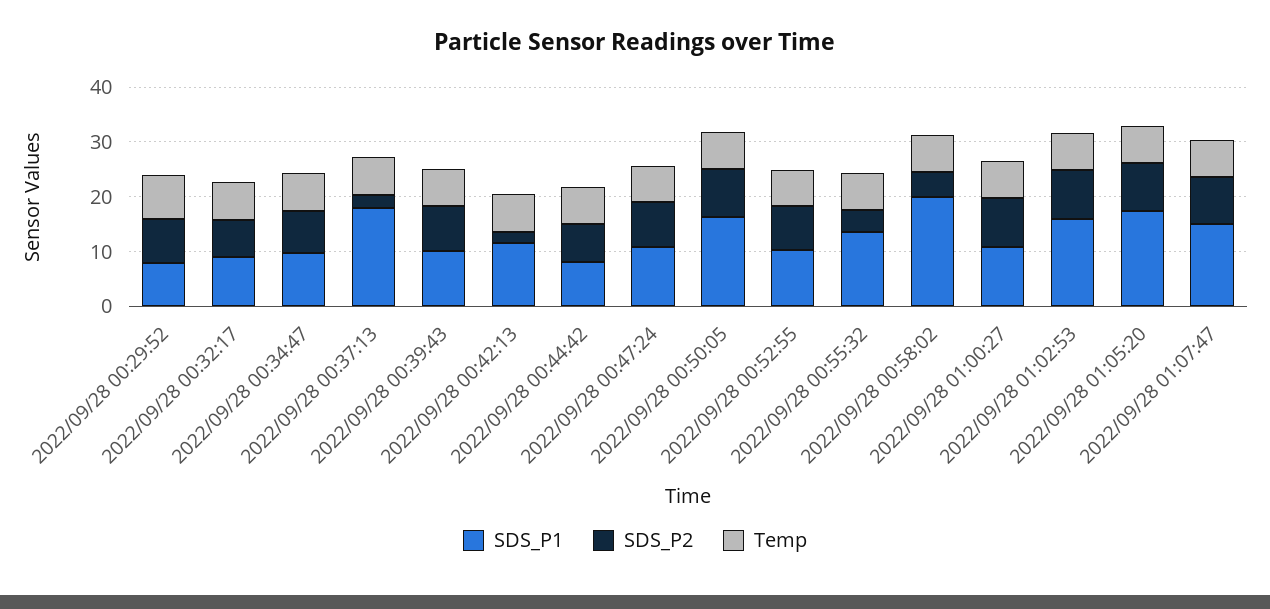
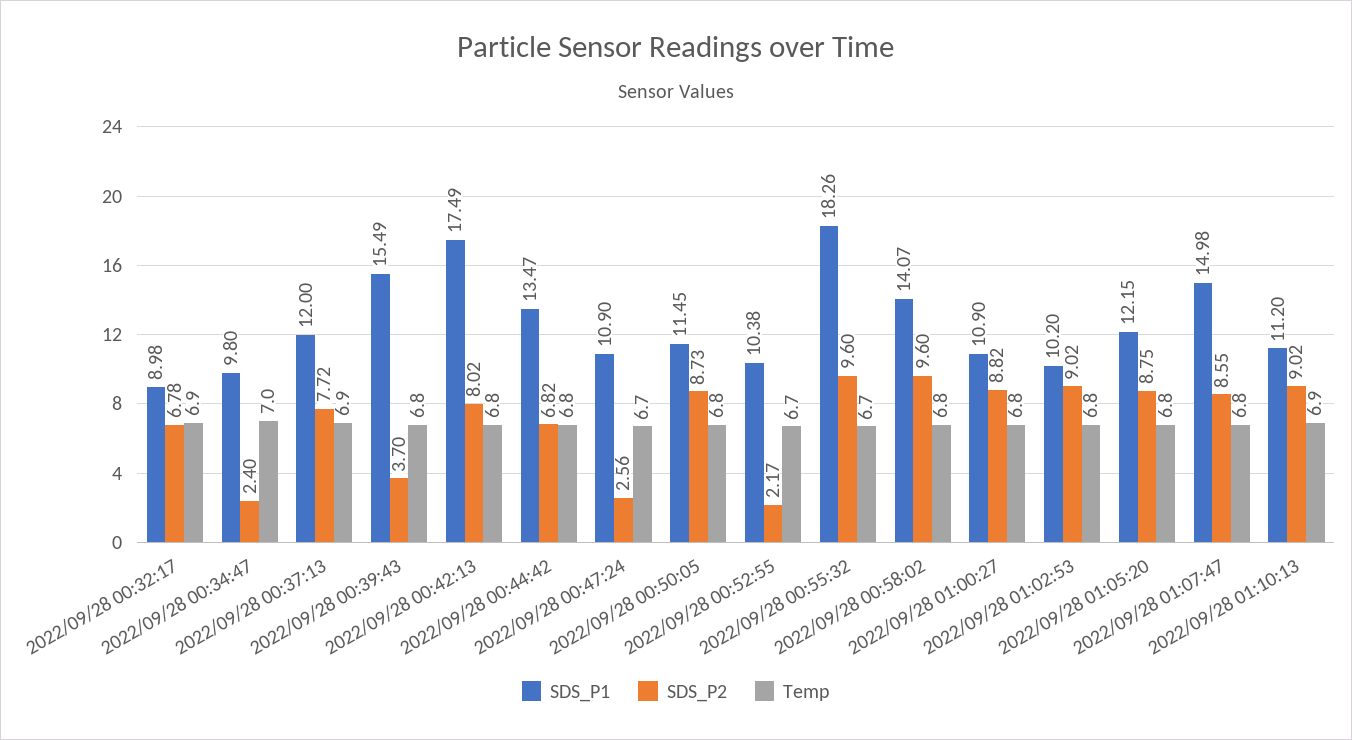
SDS_P1, 2022/09/28 00:29:52: 8 -> none
SDS_P2, 2022/09/28 00:29:52: 8 -> none
Temp, 2022/09/28 00:29:52: 8 -> none
SDS_P2, 2022/09/28 00:34:47: 8 -> 2.4
SDS_P1, 2022/09/28 00:37:13: 18 -> 12
SDS_P2, 2022/09/28 00:37:13: 2 -> 7.72
SDS_P1, 2022/09/28 00:39:43: 10 -> 15.49
SDS_P2, 2022/09/28 00:39:43: 8 -> 3.7
SDS_P1, 2022/09/28 00:42:13: 12 -> 17.49
SDS_P2, 2022/09/28 00:42:13: 2 -> 8.02
SDS_P1, 2022/09/28 00:44:42: 8 -> 13.47
SDS_P2, 2022/09/28 00:47:24: 8 -> 2.56
SDS_P1, 2022/09/28 00:50:05: 16 -> 11.45
SDS_P2, 2022/09/28 00:52:55: 8 -> 2.17
SDS_P1, 2022/09/28 00:55:32: 14 -> 18.26
SDS_P2, 2022/09/28 00:55:32: 4 -> 9.6
SDS_P1, 2022/09/28 00:58:02: 20 -> 14.07
SDS_P2, 2022/09/28 00:58:02: 4 -> 9.6
SDS_P1, 2022/09/28 01:02:53: 16 -> 10.2
SDS_P1, 2022/09/28 01:05:20: 18 -> 12.15
SDS_P1, 2022/09/28 01:10:13: none -> 11.2
SDS_P2, 2022/09/28 01:10:13: none -> 9.02
Temp, 2022/09/28 01:10:13: none -> 6.9

